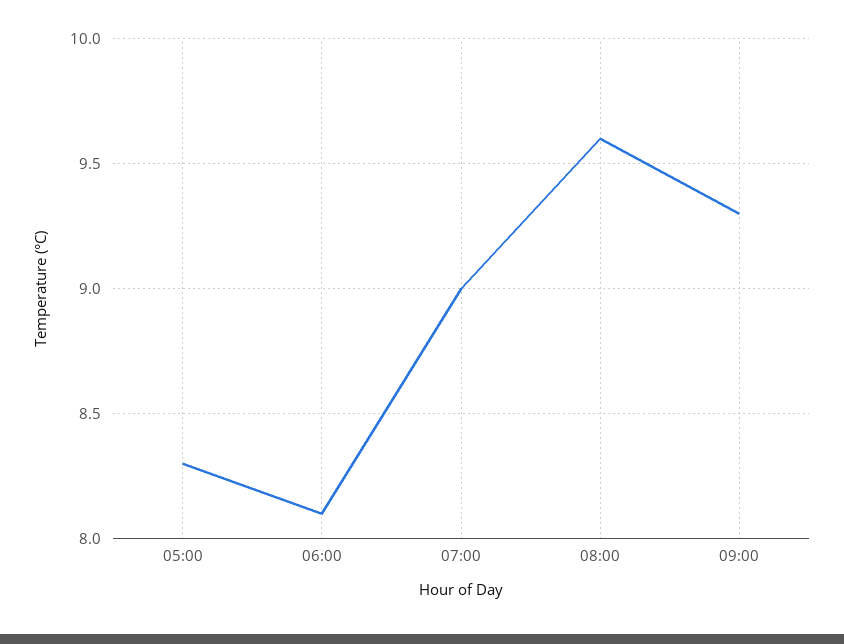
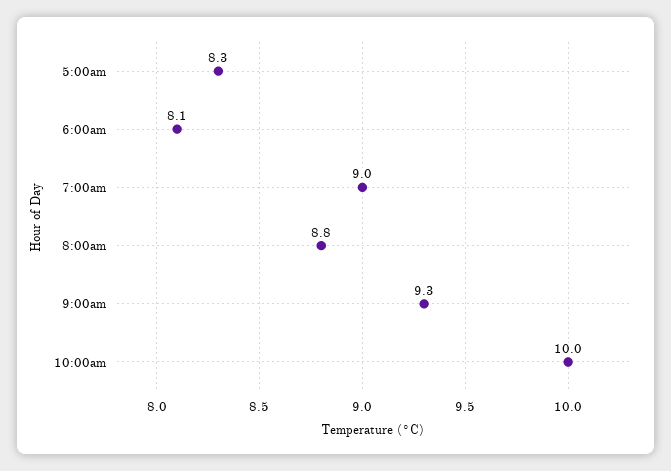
08:00: 9.6 -> 8.8
10:00am: none -> 10

